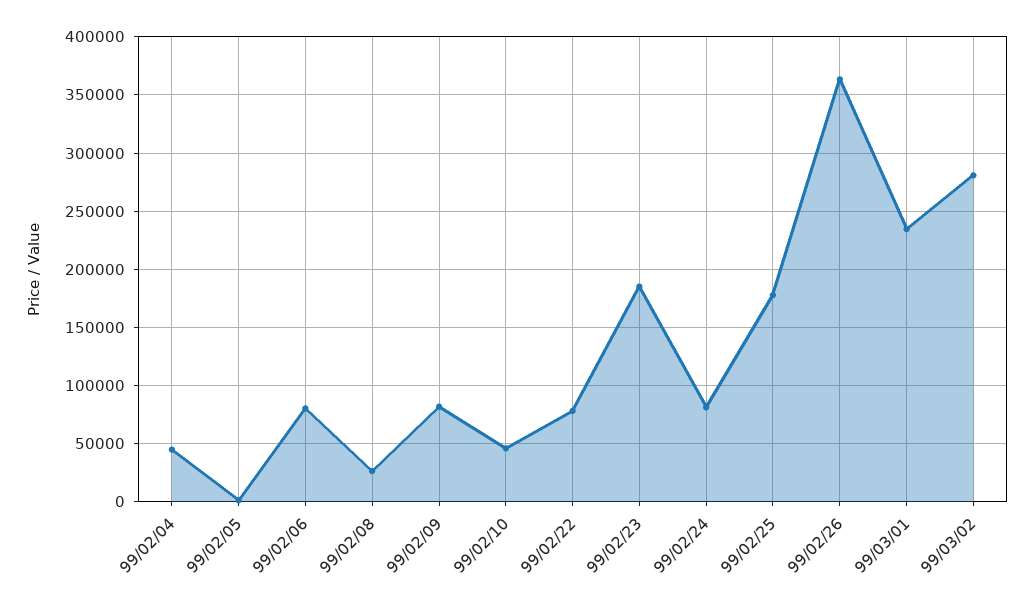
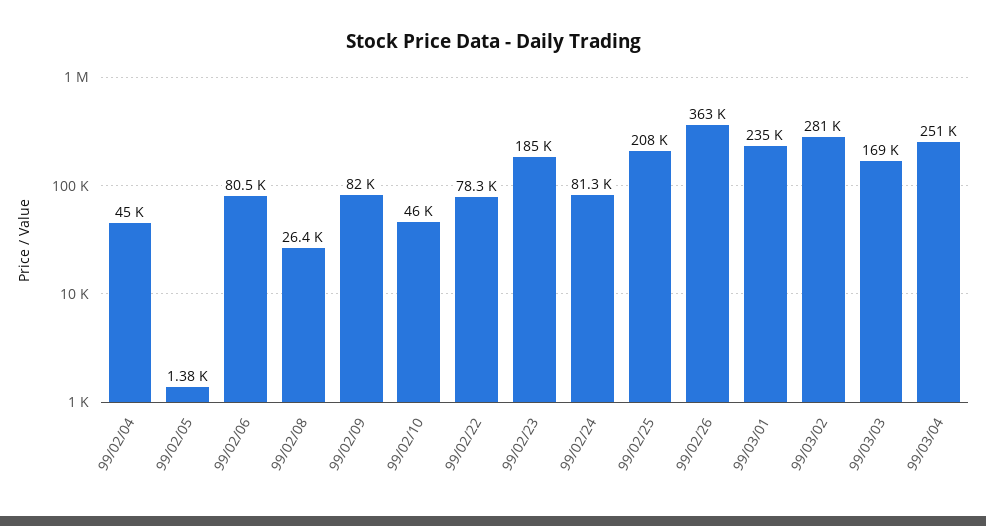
99/02/25: 180000 -> 208000
99/03/03: none -> 169000
99/03/04: none -> 251000

